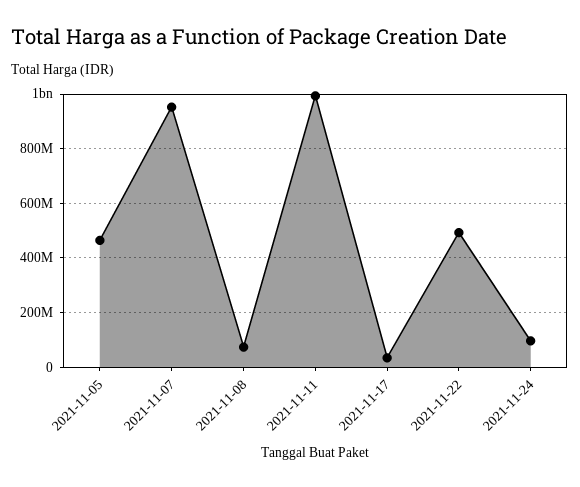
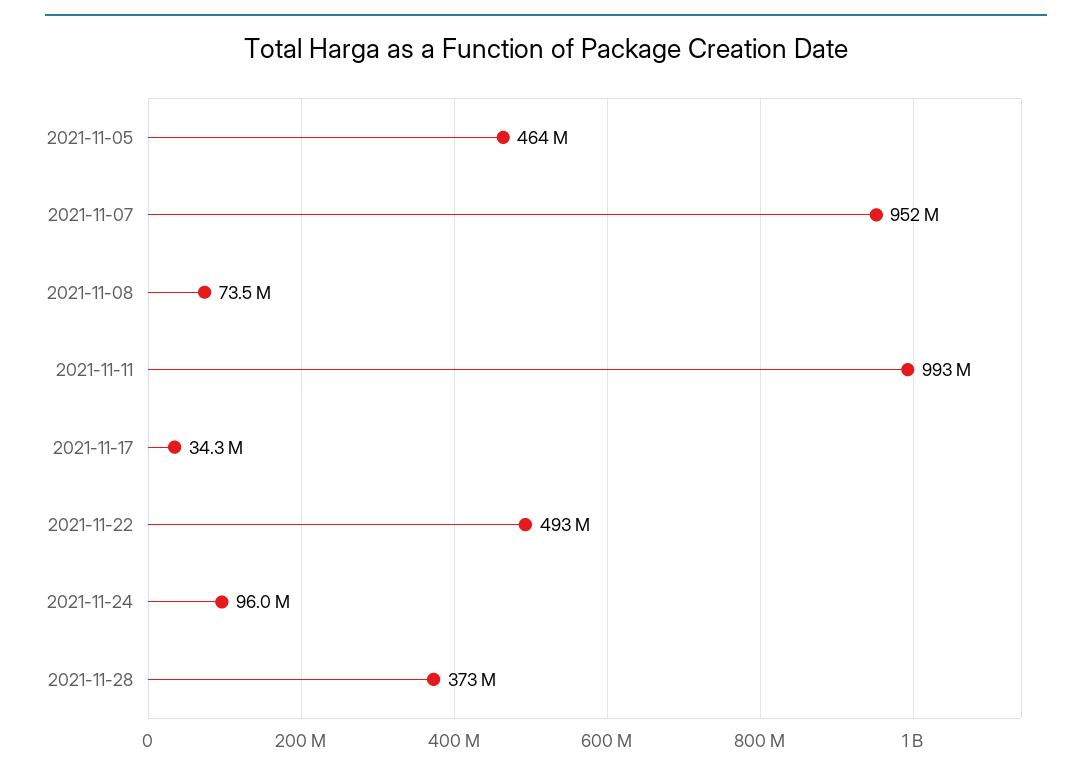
2021-11-28: none -> 373000000

